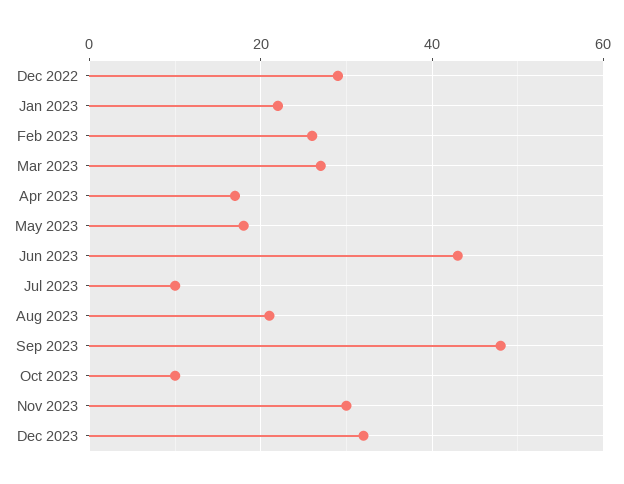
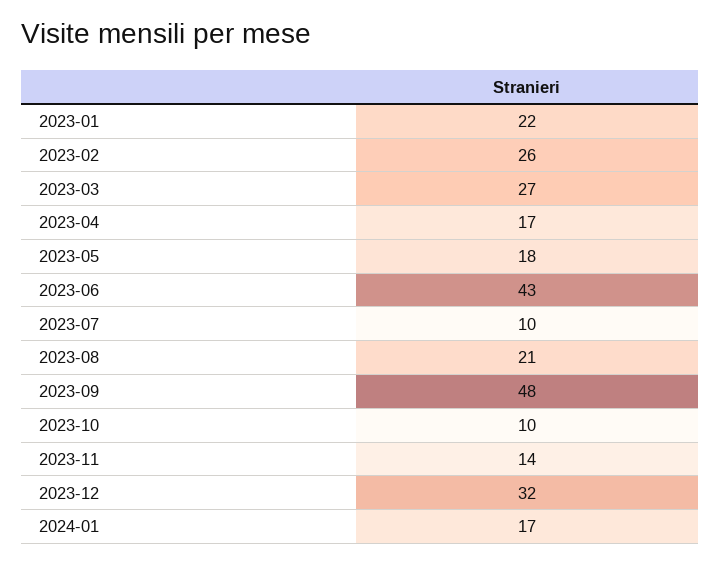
Dec 2022: 30 -> none
Nov 2023: 30 -> 14
2024-01: none -> 17

